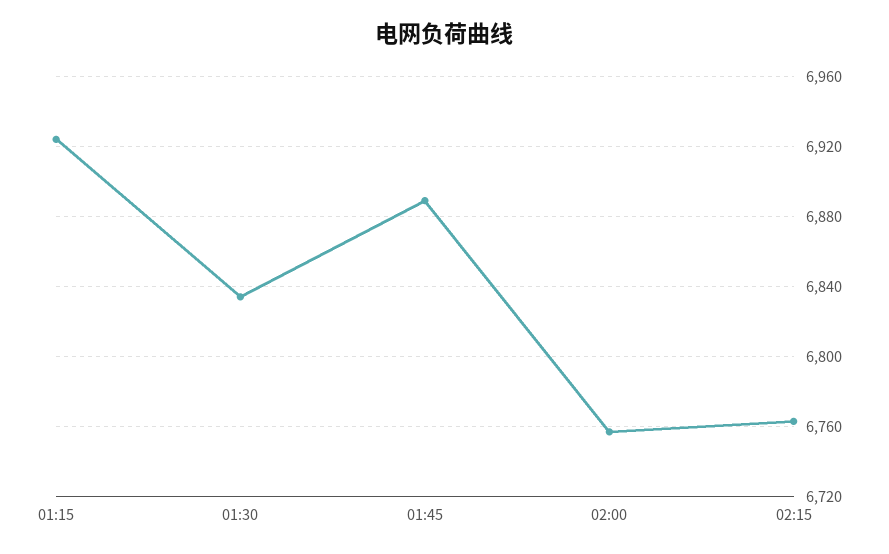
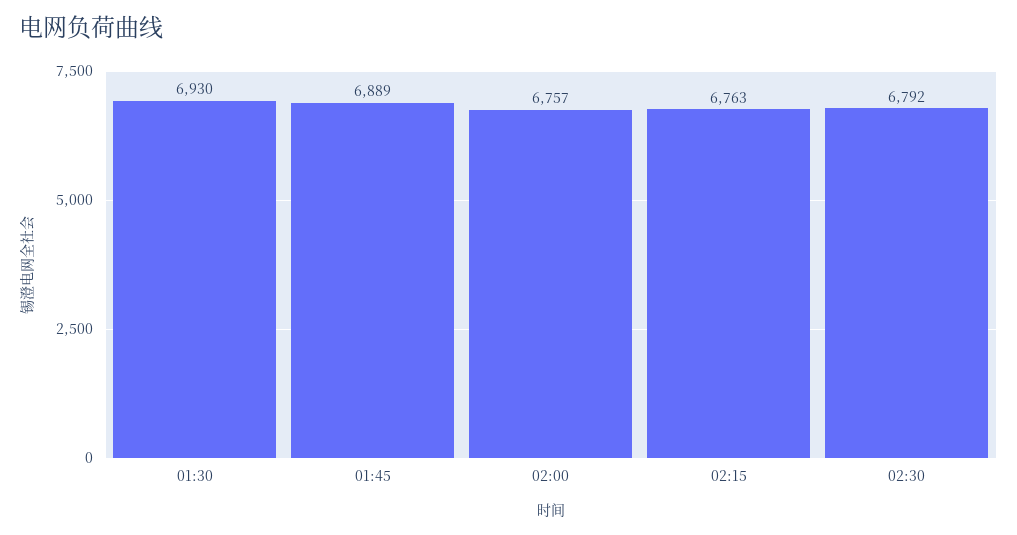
01:15: 6925 -> none
01:30: 6835 -> 6930
02:30: none -> 6792

